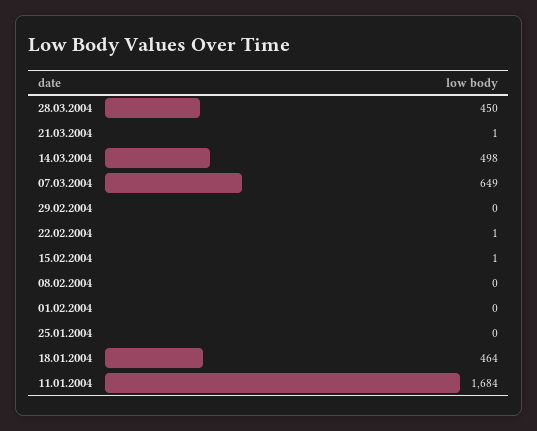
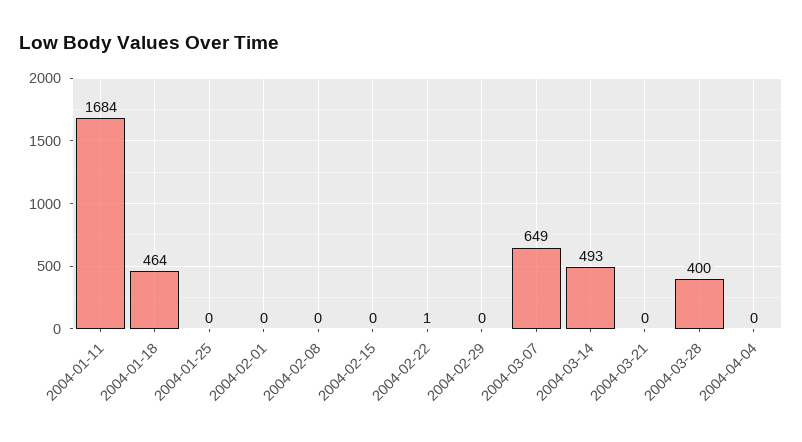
28.03.2004: 450 -> 400
21.03.2004: 1 -> 0
14.03.2004: 498 -> 493
15.02.2004: 1 -> 0
2004-04-04: none -> 0

